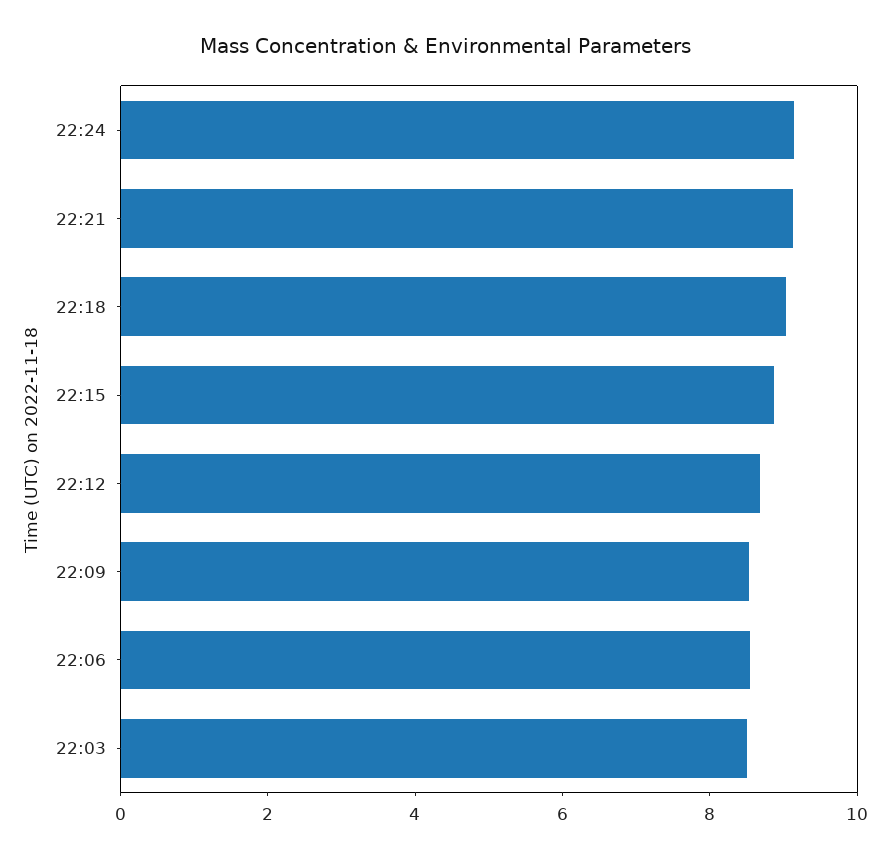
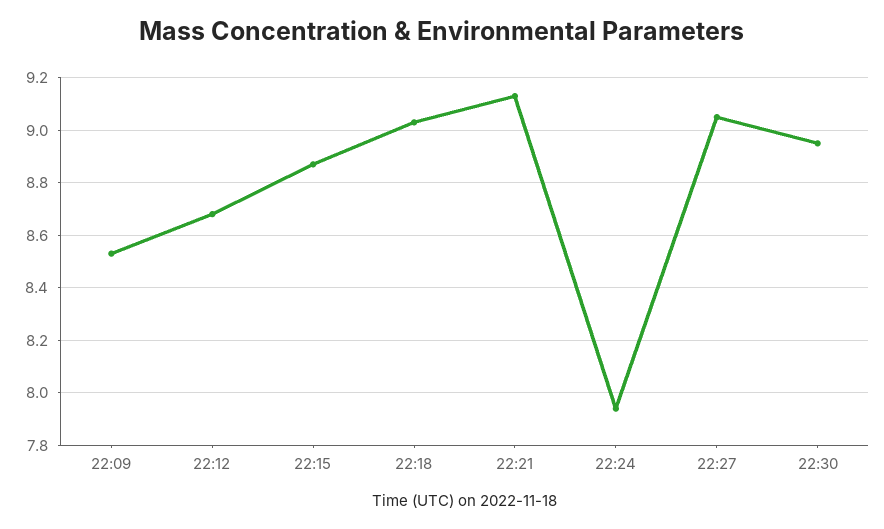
22:24: 9 -> 7.95
22:06: 8.5 -> none
22:03: 8.5 -> none
22:27: none -> 9.05
22:30: none -> 8.95

